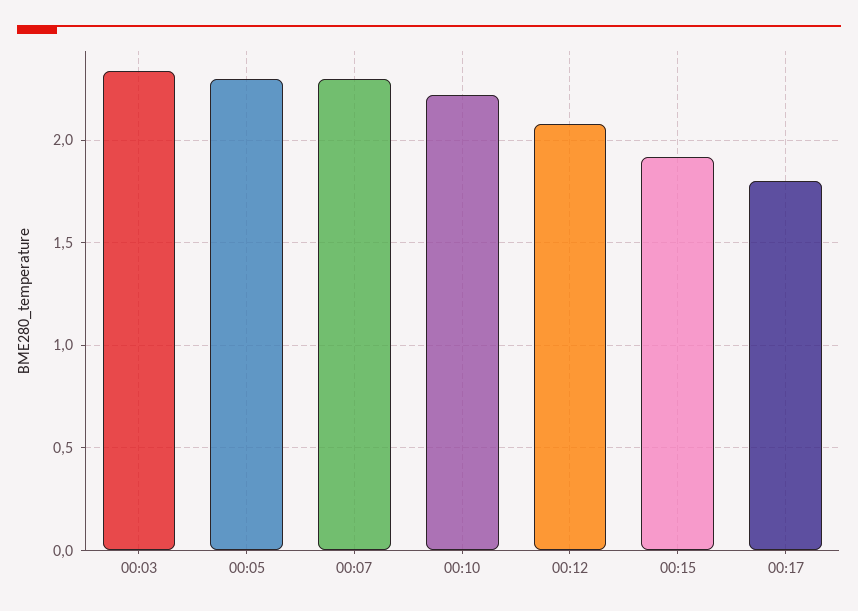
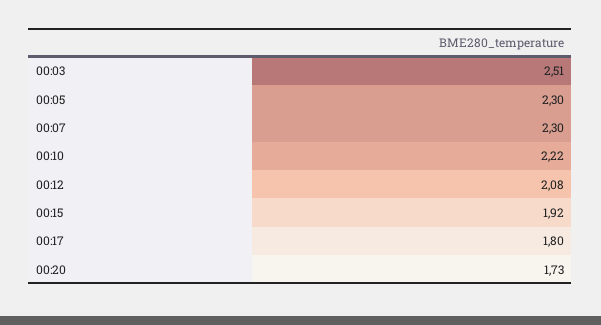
00:03: 2.35 -> 2.51
00:20: none -> 1.73

